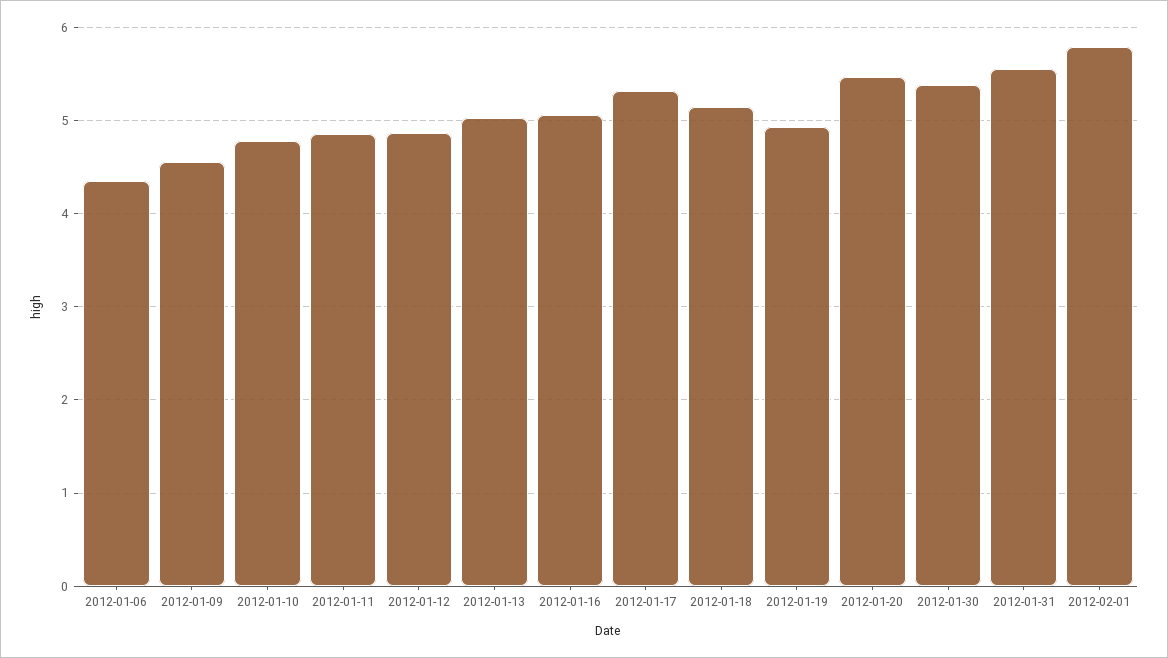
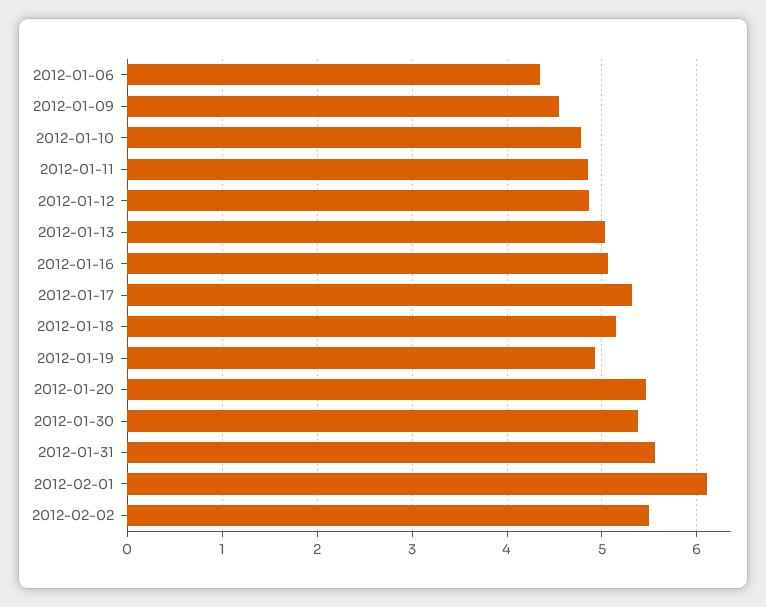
2012-02-01: 5.8 -> 6.1
2012-02-02: none -> 5.5

